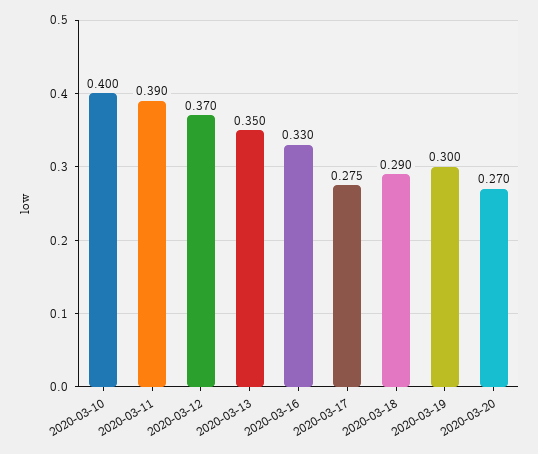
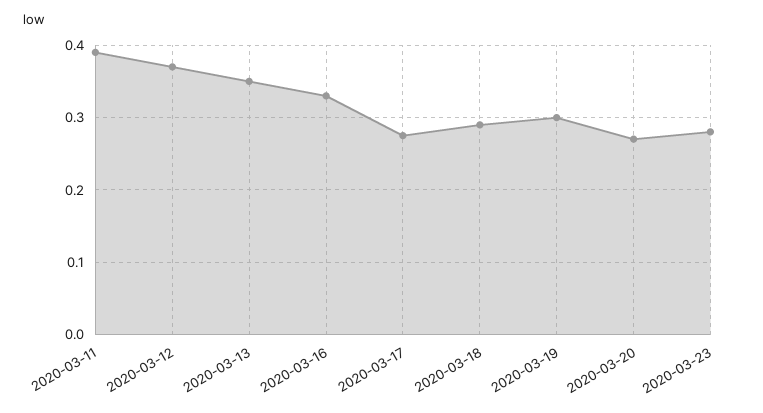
2020-03-10: 0.4 -> none
2020-03-23: none -> 0.28

